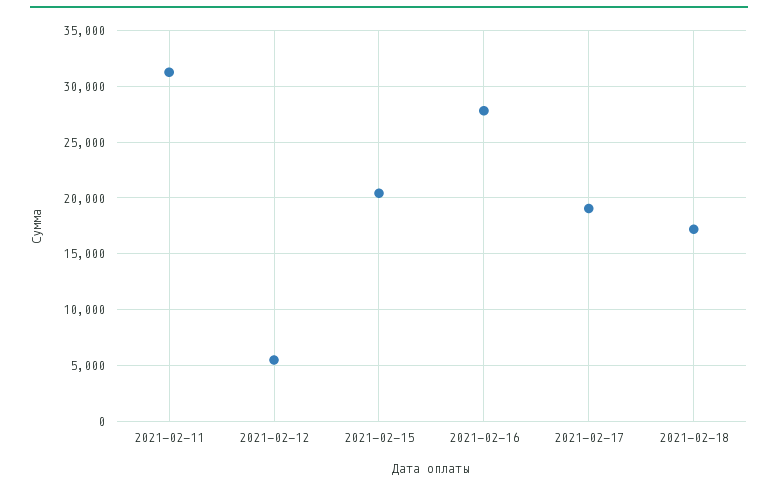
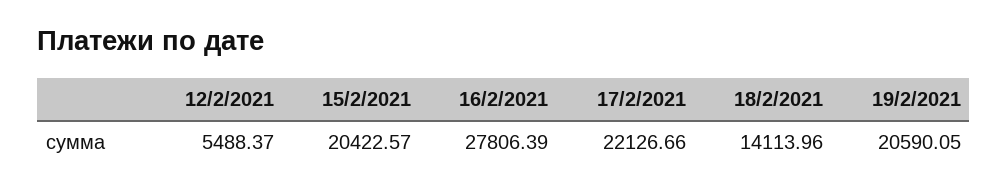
2021-02-11: 31000 -> none
2021-02-17: 19000 -> 22126.66
2021-02-18: 17000 -> 14113.96
19/2/2021: none -> 20590.05

